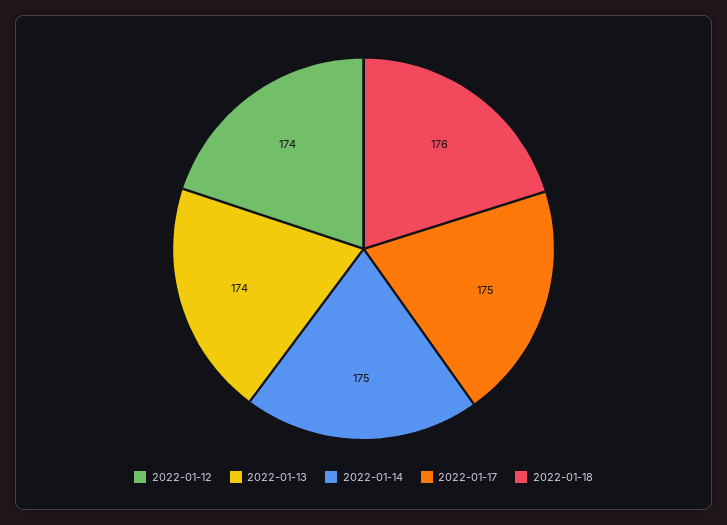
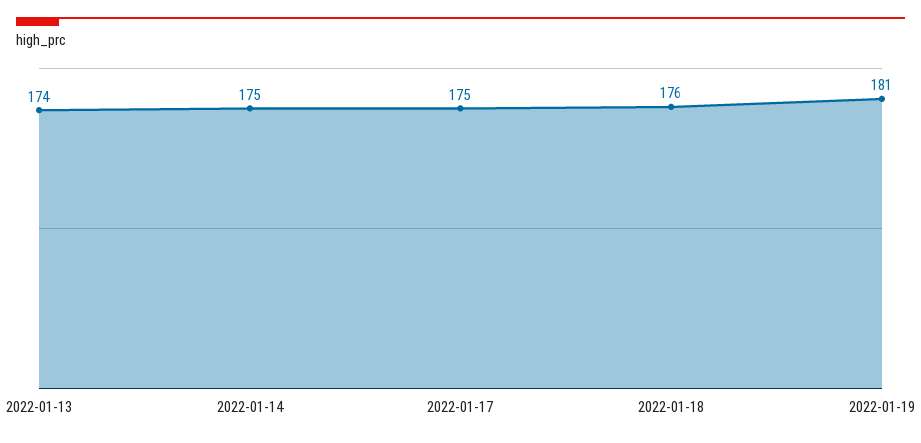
2022-01-12: 174 -> none
2022-01-19: none -> 181

